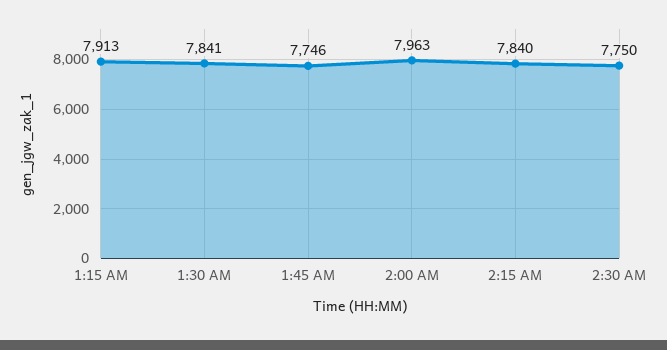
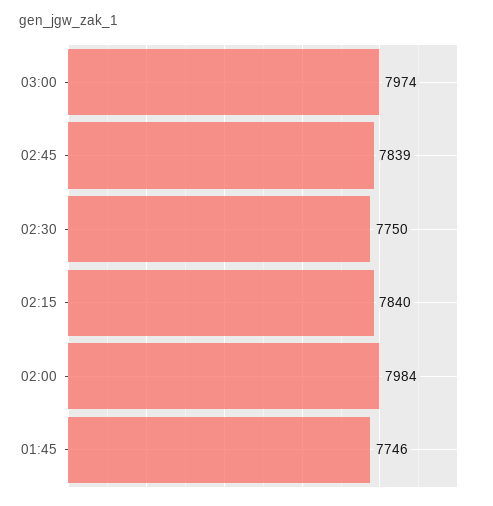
1:15 AM: 7913 -> none
1:30 AM: 7841 -> none
2:00 AM: 7963 -> 7984
03:00: none -> 7974
02:45: none -> 7839

